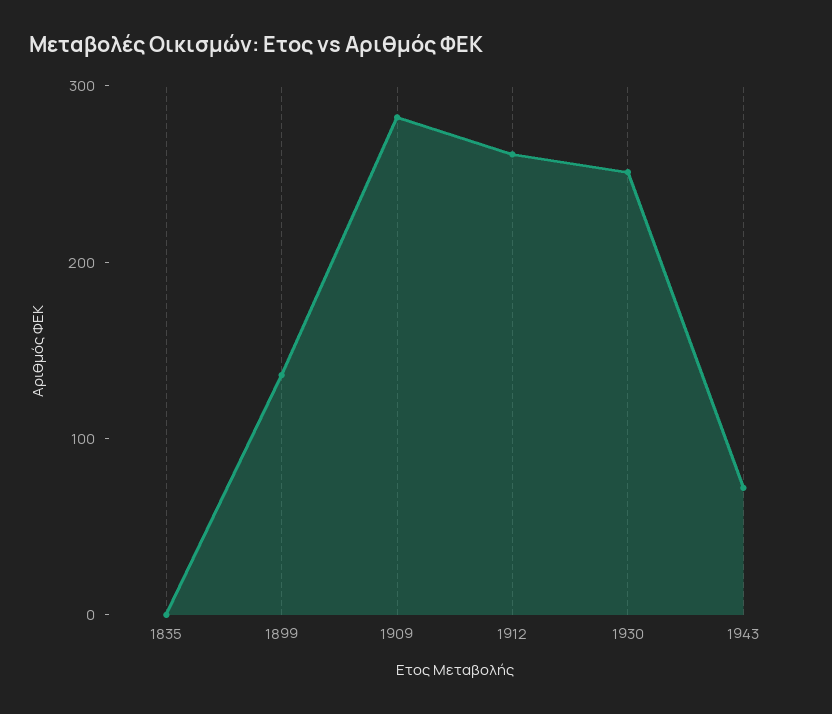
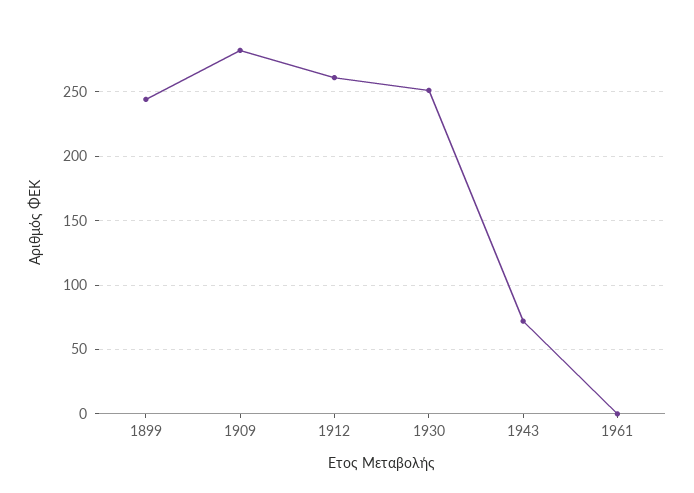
1835: 0 -> none
1899: 140 -> 245
1961: none -> 0

